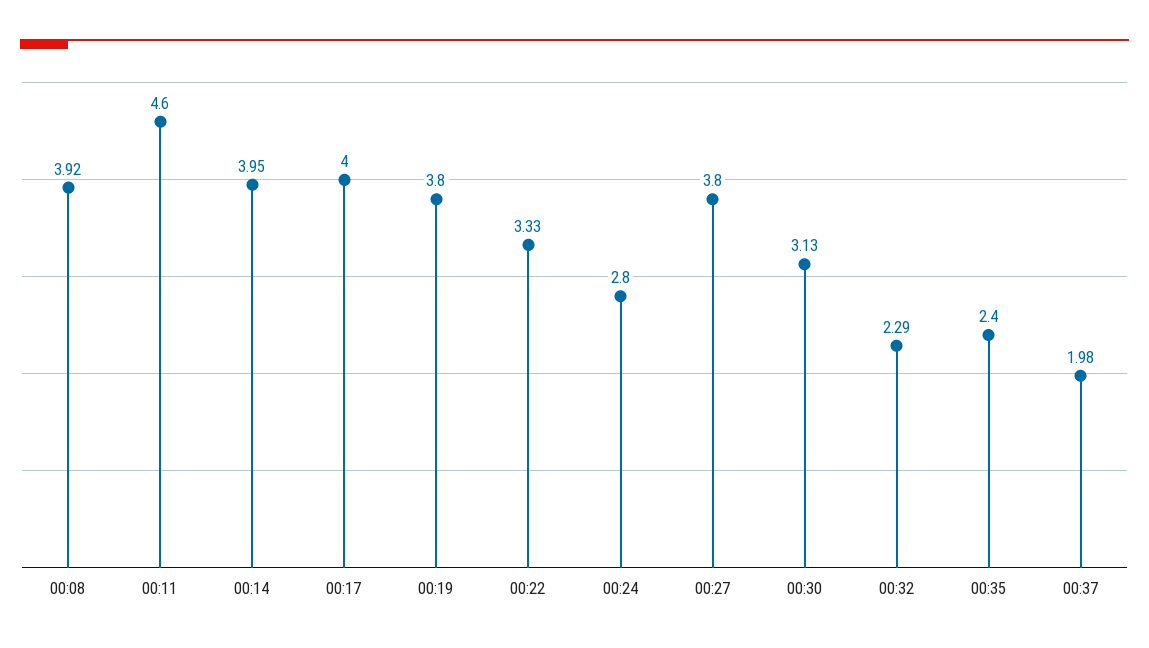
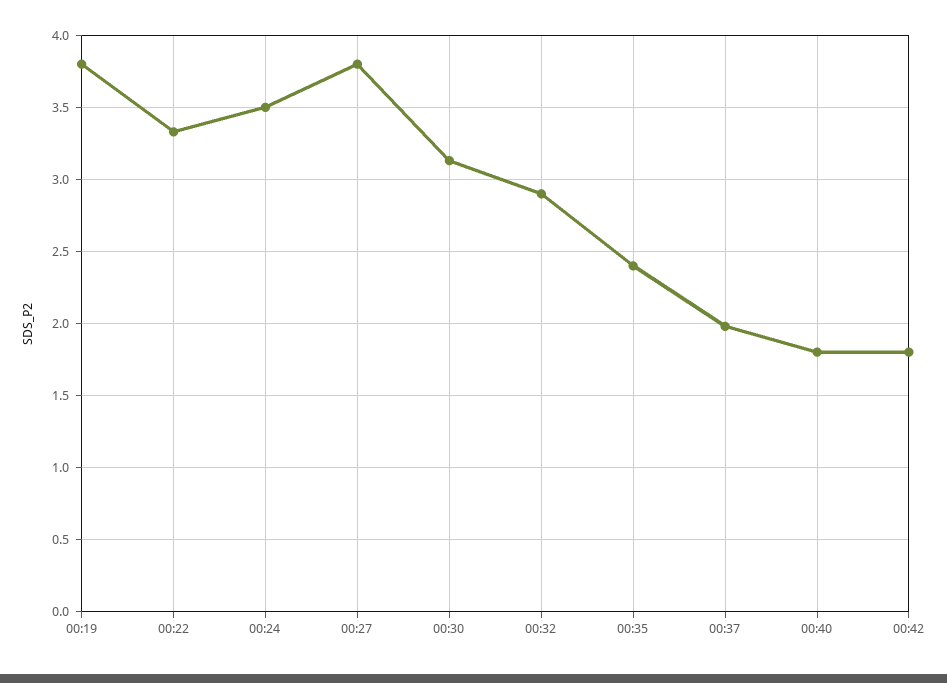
00:08: 3.92 -> none
00:11: 4.6 -> none
00:14: 3.95 -> none
00:17: 4 -> none
00:24: 2.8 -> 3.5
00:32: 2.29 -> 2.9
00:40: none -> 1.8
00:42: none -> 1.8

